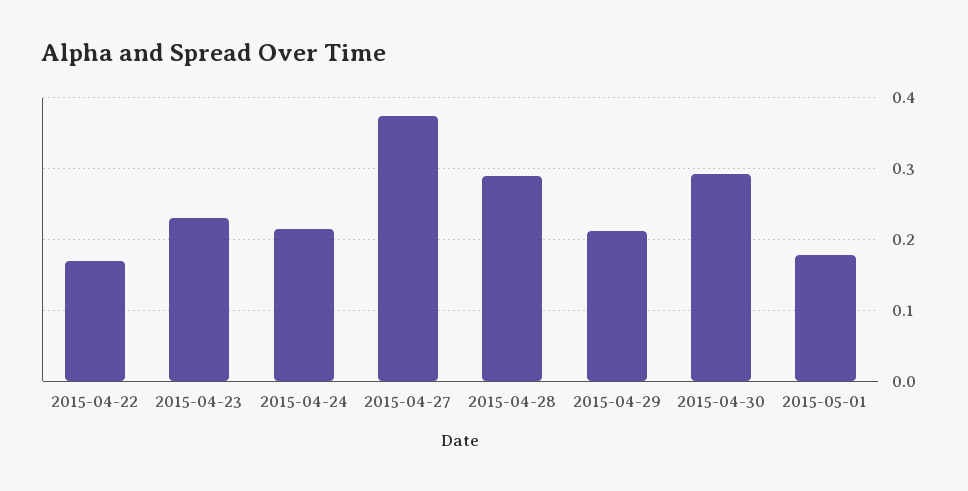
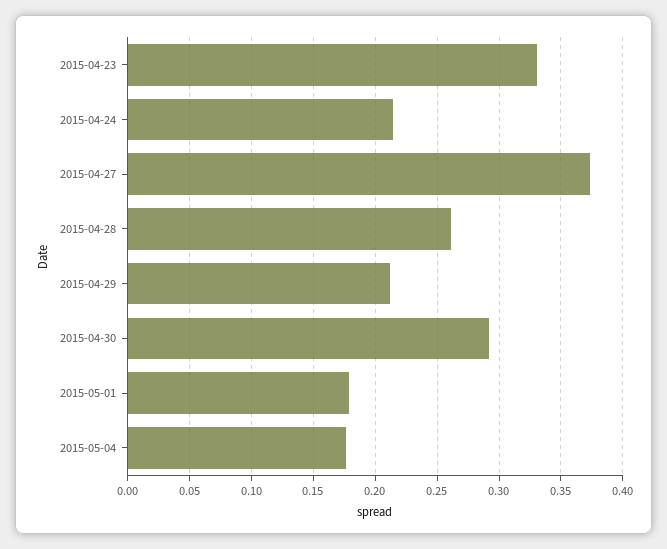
2015-04-22: 0.17 -> none
2015-04-23: 0.23 -> 0.33
2015-04-28: 0.29 -> 0.26
2015-05-04: none -> 0.175

